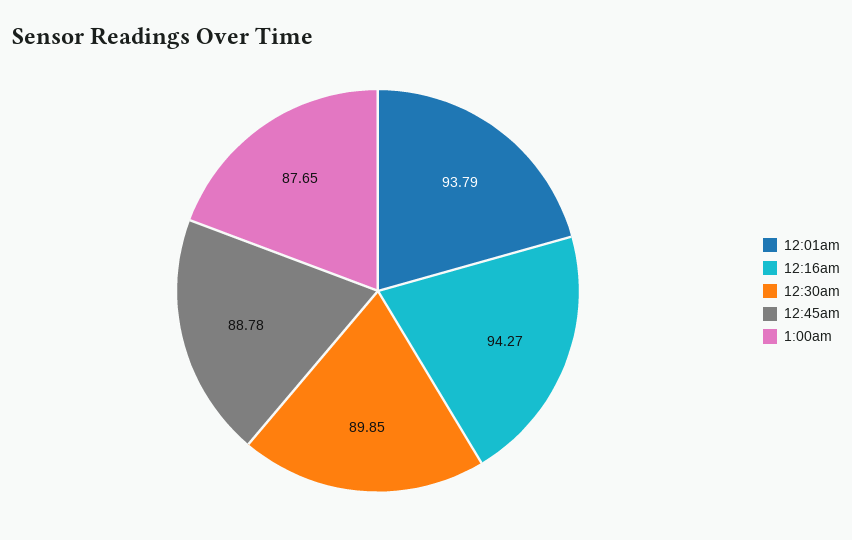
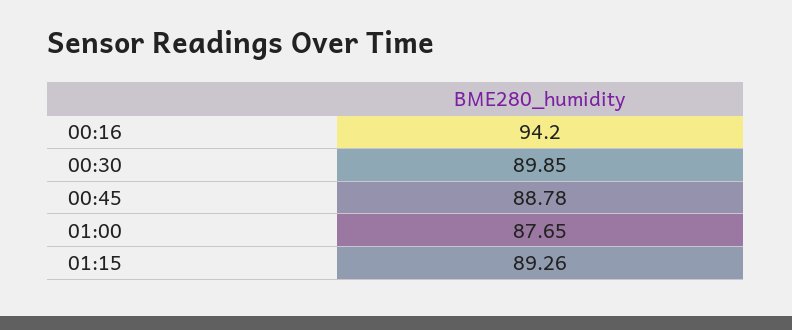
12:01am: 93.79 -> none
12:16am: 94.27 -> 94.2
01:15: none -> 89.26

